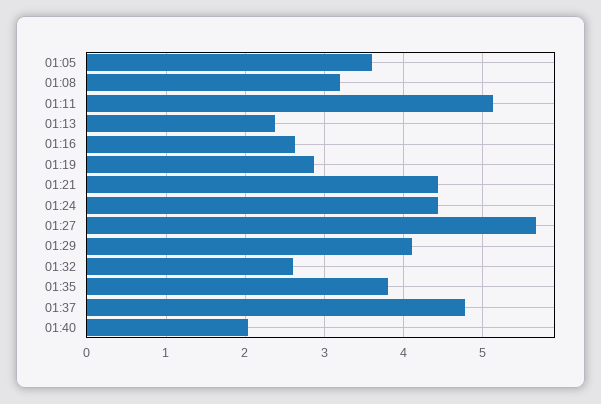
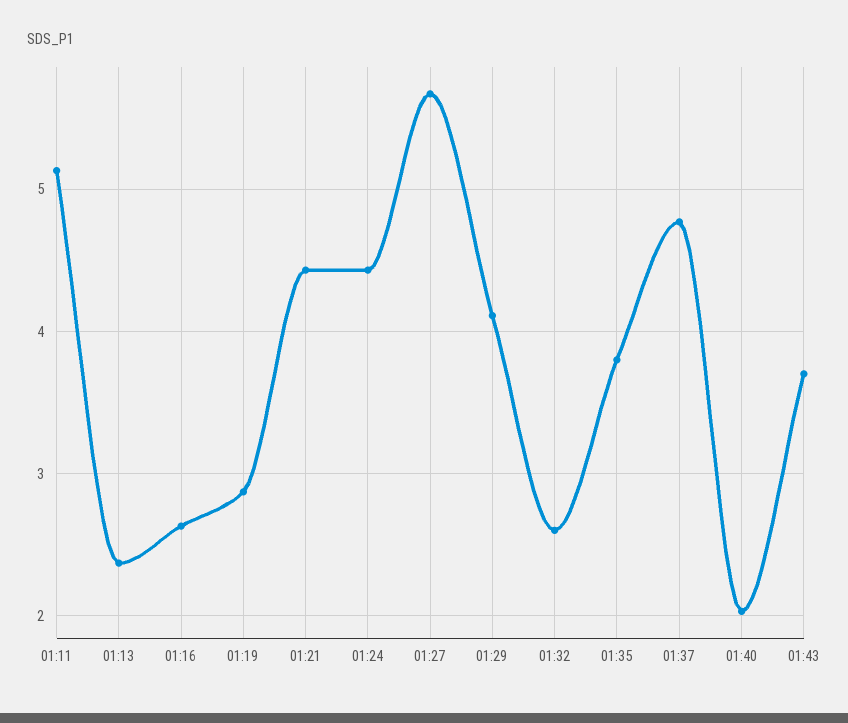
01:05: 3.6 -> none
01:08: 3.2 -> none
01:43: none -> 3.7

